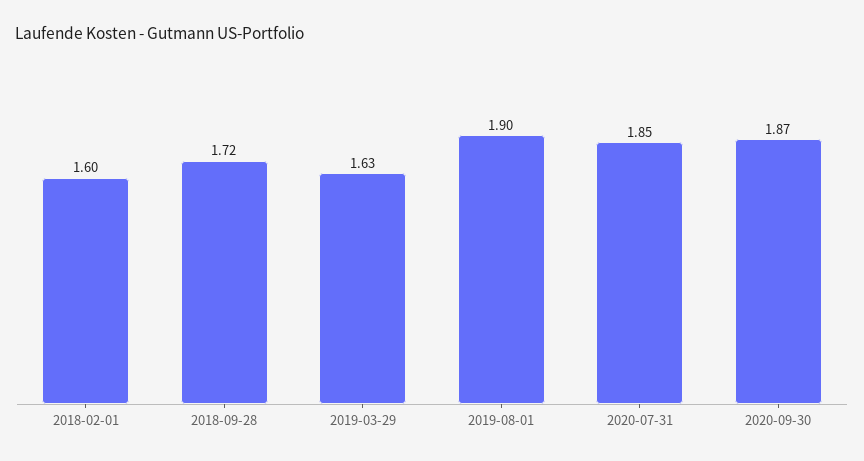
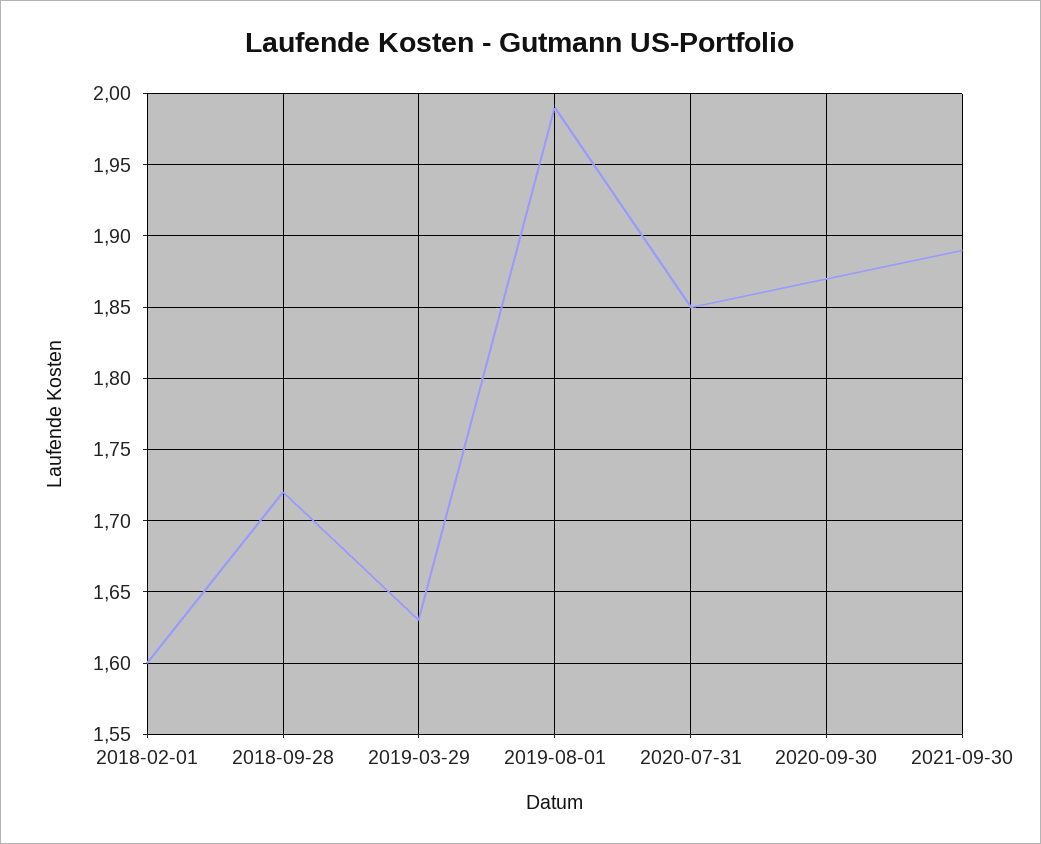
2019-08-01: 1.9 -> 1.99
2021-09-30: none -> 1.89

